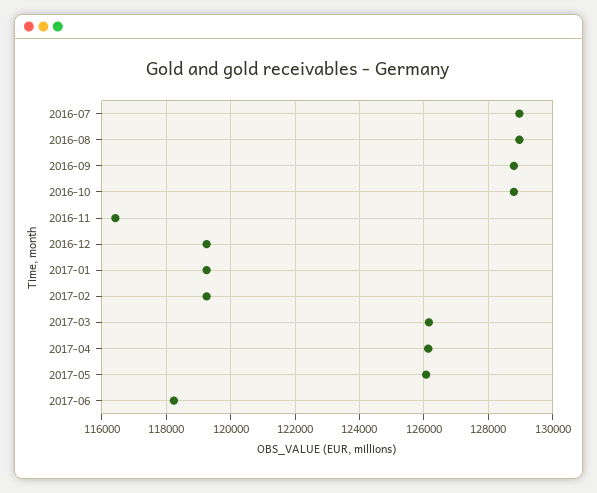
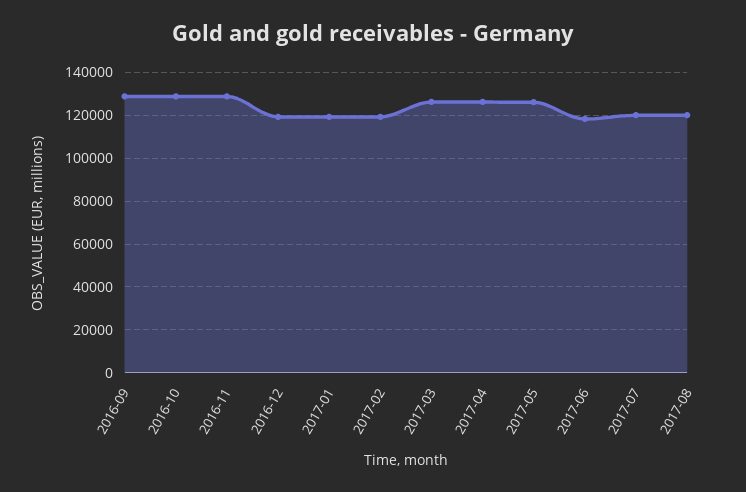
2016-07: 129000 -> none
2016-08: 129000 -> none
2016-11: 116400 -> 130000
2017-07: none -> 120000
2017-08: none -> 120000

